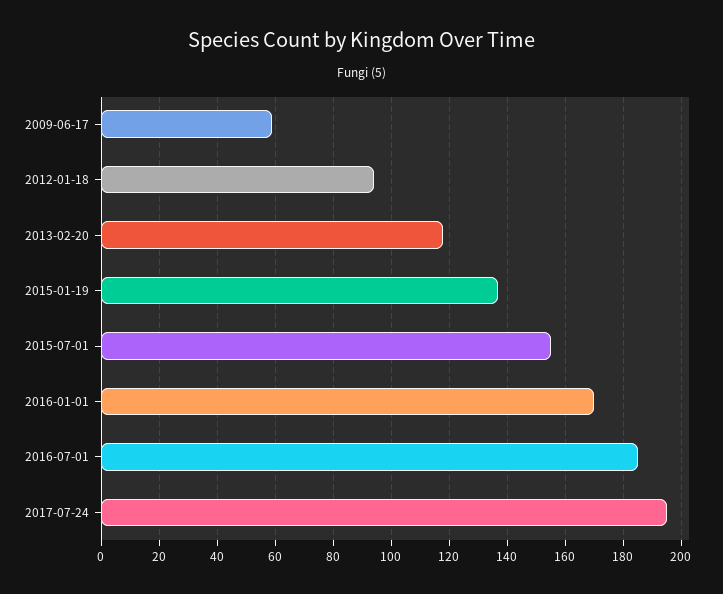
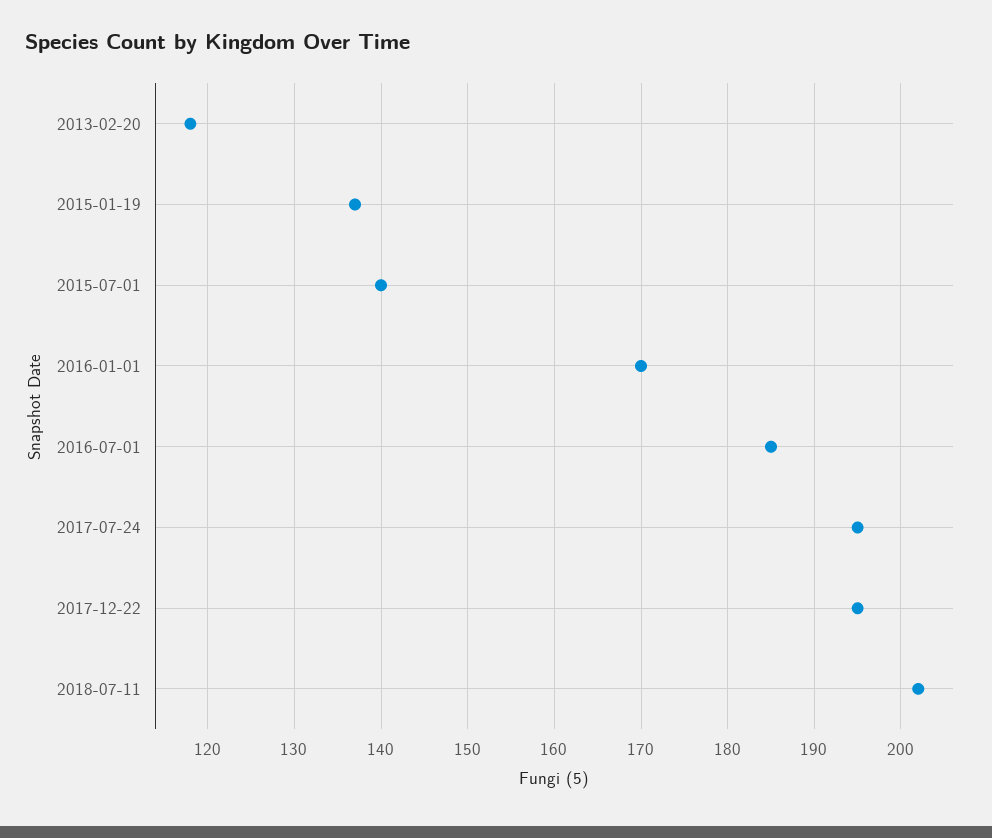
2009-06-17: 60 -> none
2012-01-18: 95 -> none
2015-07-01: 155 -> 140
2017-12-22: none -> 195
2018-07-11: none -> 202

